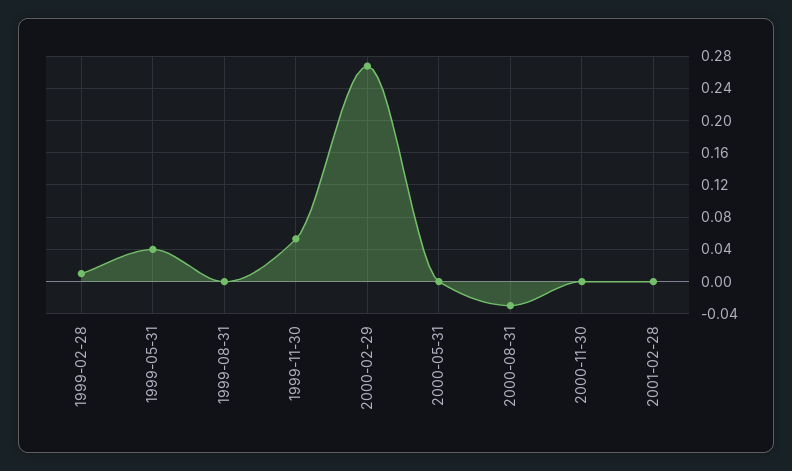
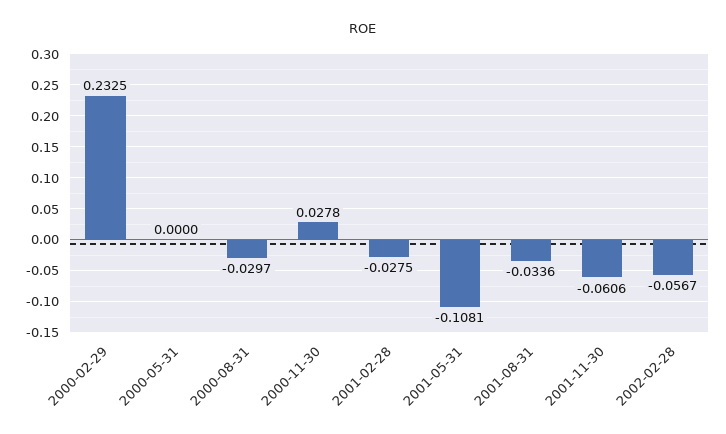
1999-02-28: 0.01 -> none
1999-05-31: 0.04 -> none
1999-08-31: 0 -> none
1999-11-30: 0.05 -> none
2000-02-29: 0.27 -> 0.2325
2000-11-30: 0 -> 0.0278
2001-02-28: 0 -> -0.0275
2001-05-31: none -> -0.1081
2001-08-31: none -> -0.0336
2001-11-30: none -> -0.0606
2002-02-28: none -> -0.0567

